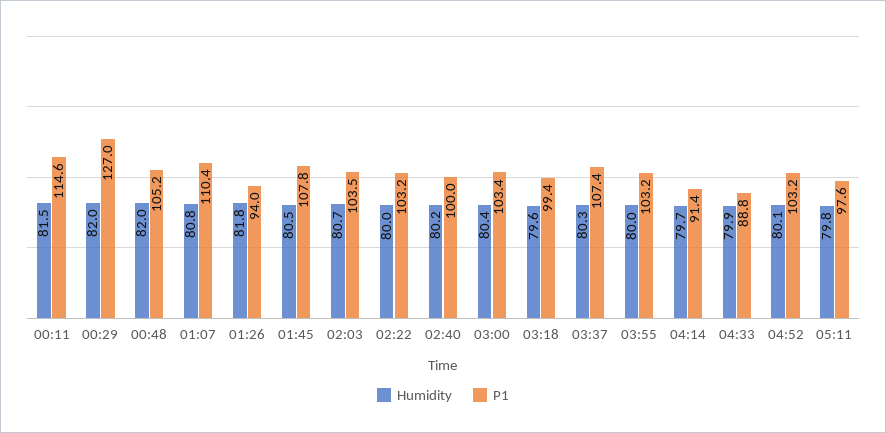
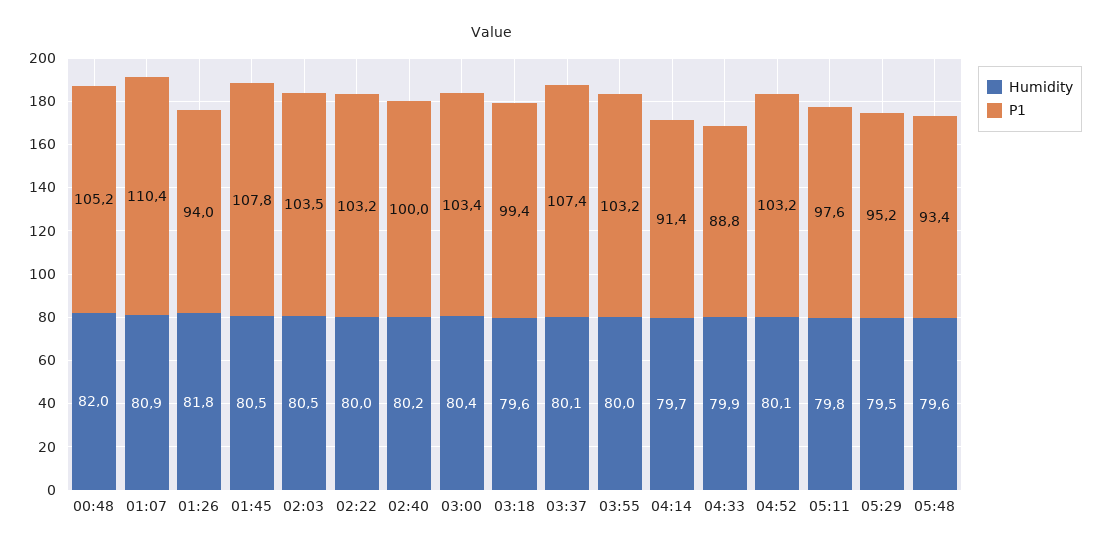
Humidity, 00:11: 81.5 -> none
P1, 00:11: 114.6 -> none
Humidity, 00:29: 82 -> none
P1, 00:29: 127 -> none
Humidity, 01:07: 80.8 -> 80.9
Humidity, 02:03: 80.7 -> 80.5
Humidity, 03:37: 80.3 -> 80.1
Humidity, 05:29: none -> 79.5
P1, 05:29: none -> 95.2
Humidity, 05:48: none -> 79.6
P1, 05:48: none -> 93.4

